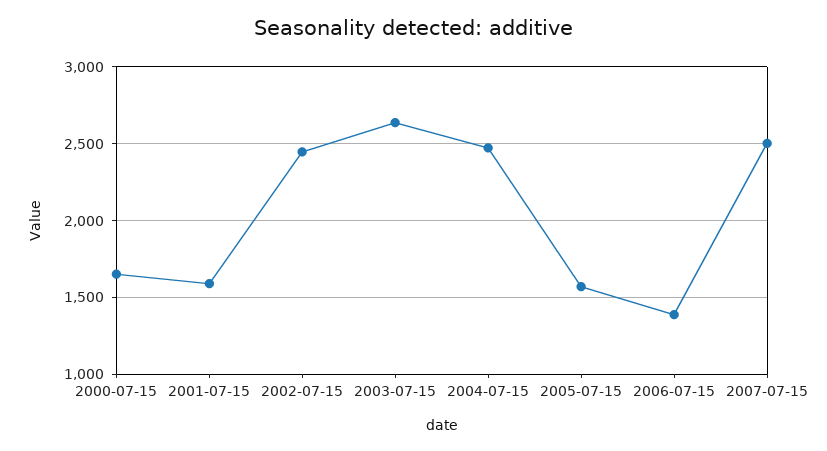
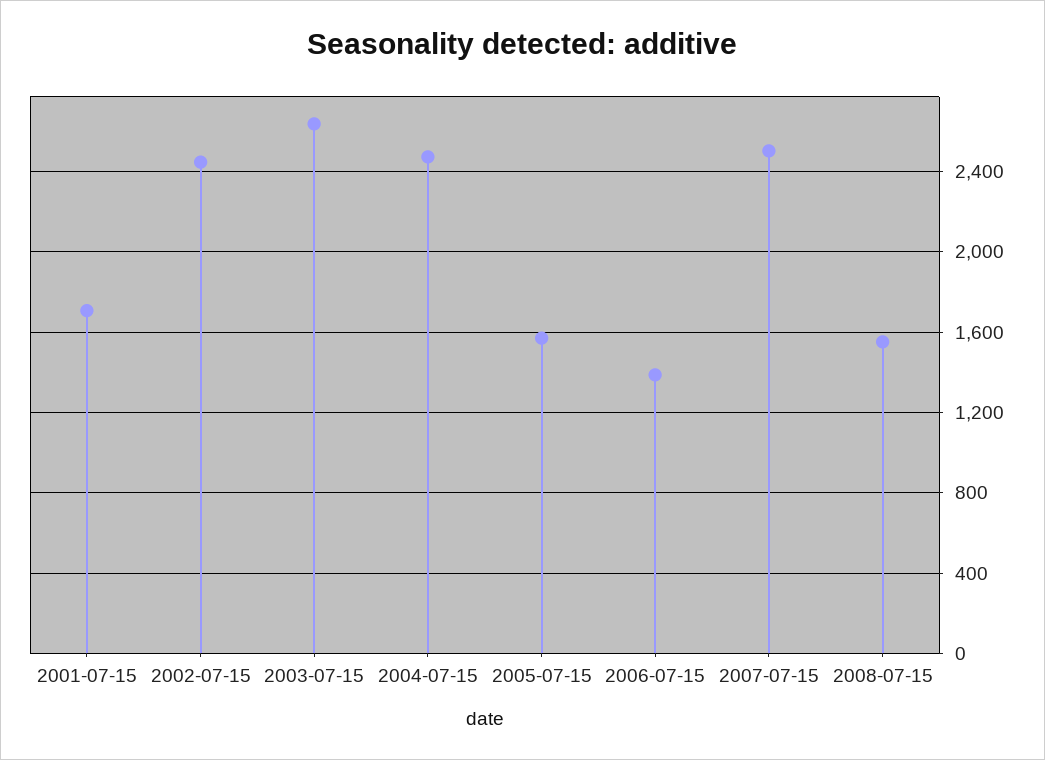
2000-07-15: 1650 -> none
2001-07-15: 1600 -> 1700
2008-07-15: none -> 1550

